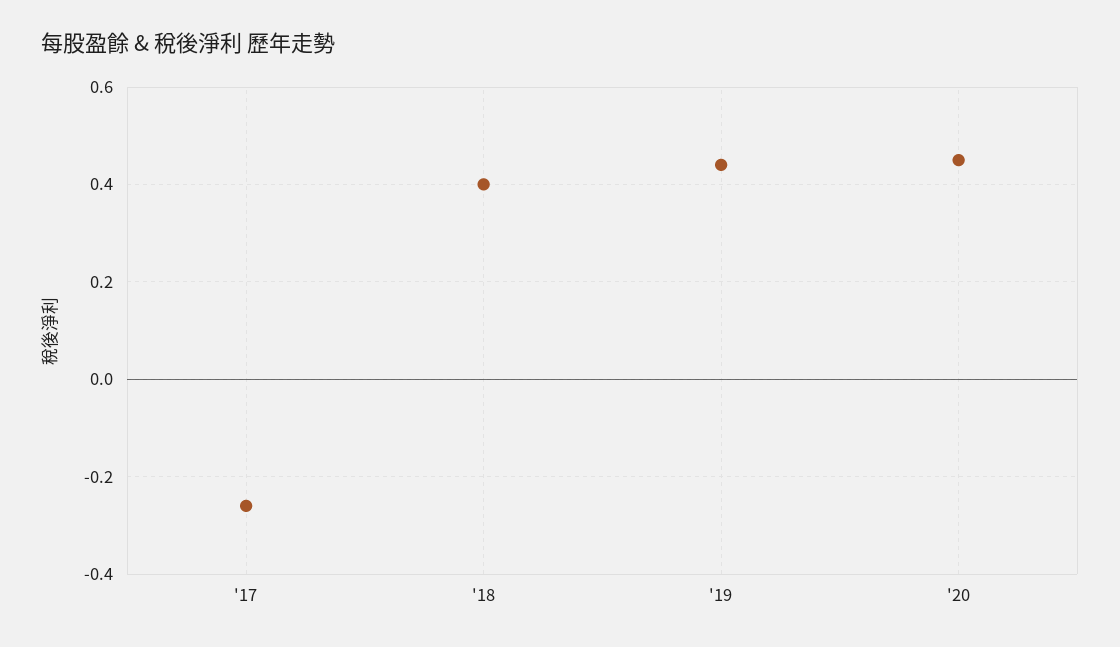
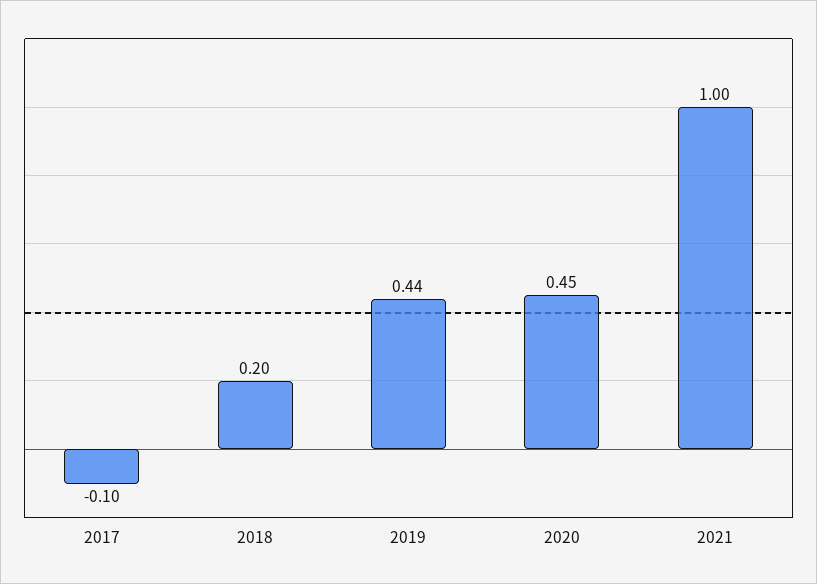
'17: -0.25 -> -0.1
'18: 0.4 -> 0.2
2021: none -> 1

